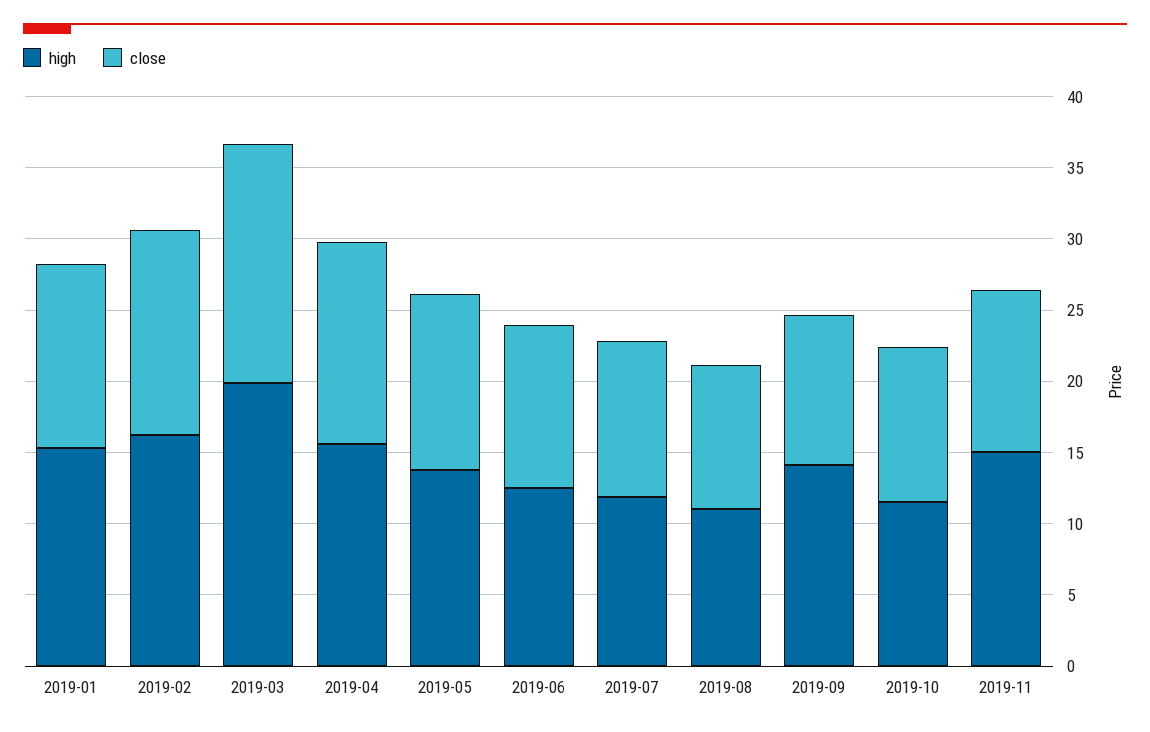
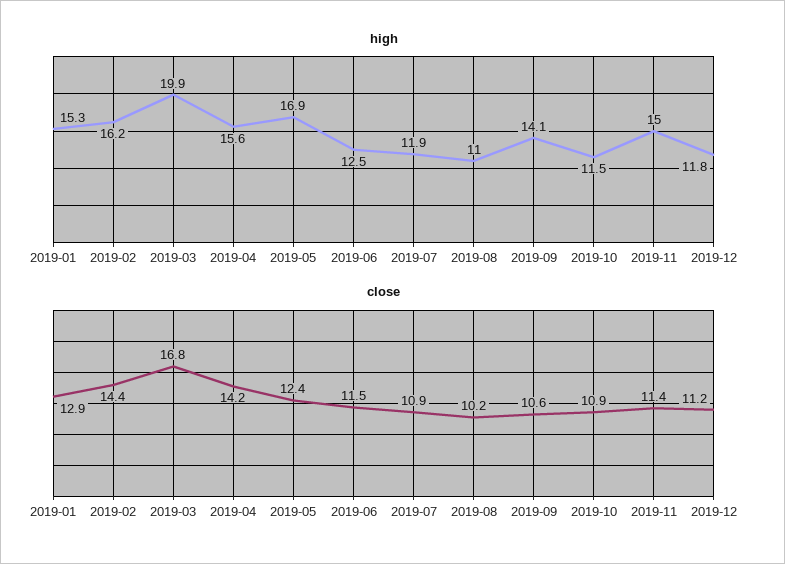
high, 2019-05: 14 -> 16.9
high, 2019-12: none -> 11.8
close, 2019-12: none -> 11.2

